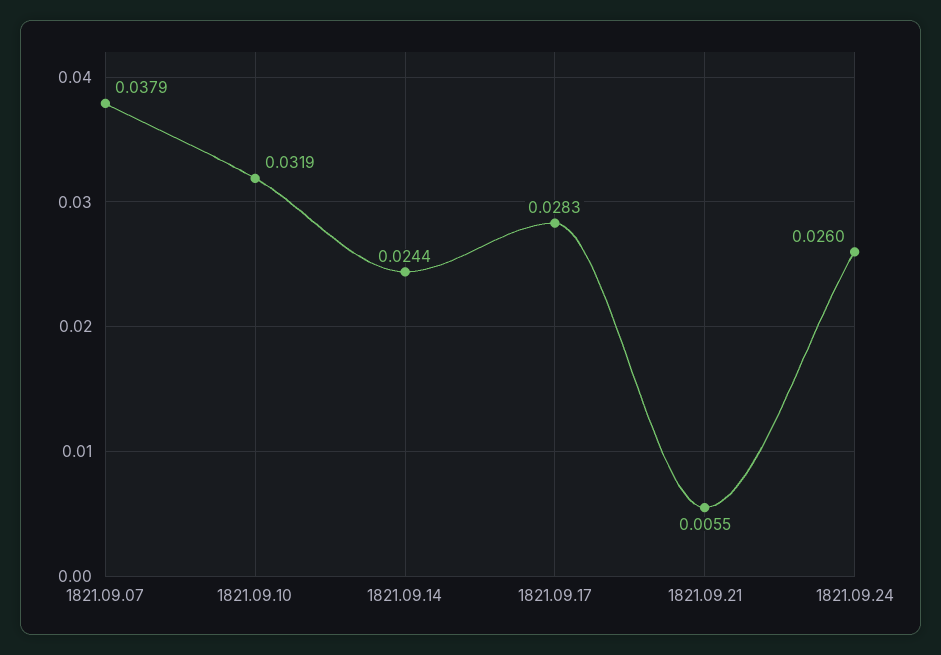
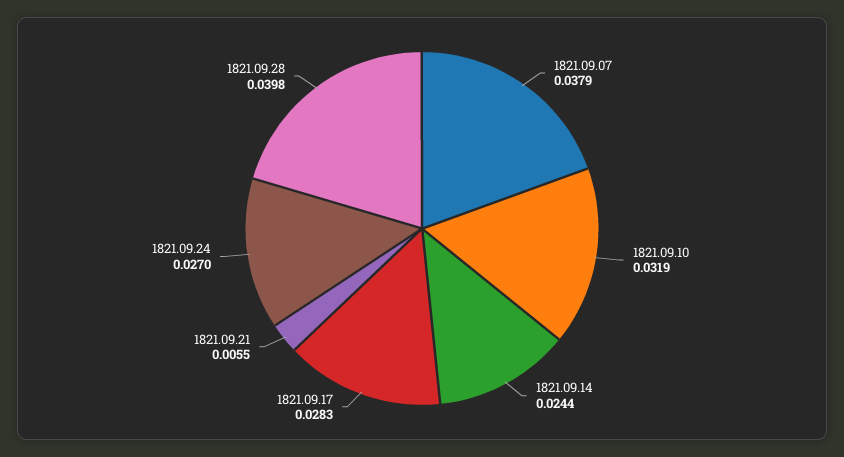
1821.09.24: 0.026 -> 0.027
1821.09.28: none -> 0.0398

